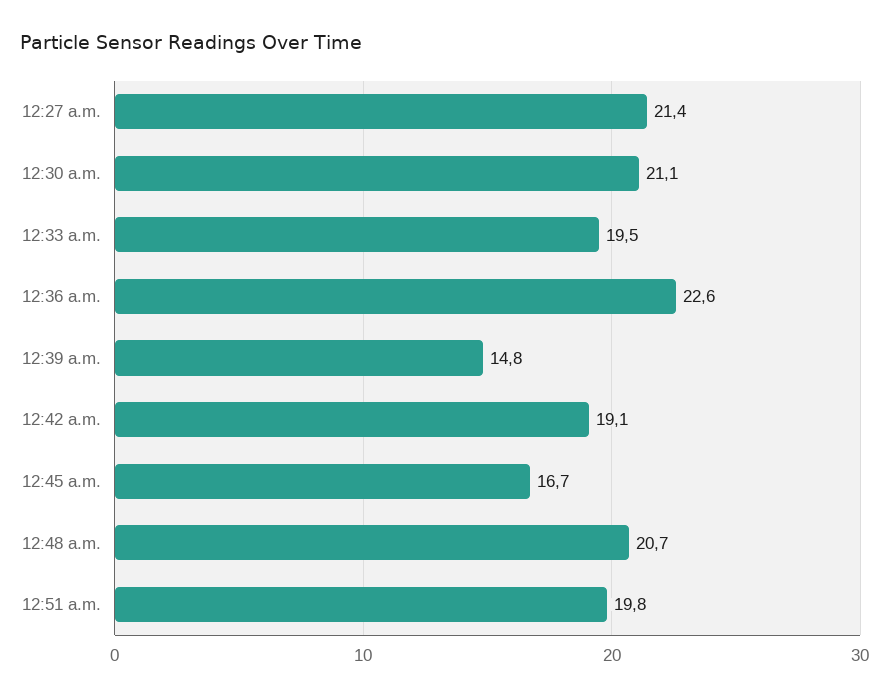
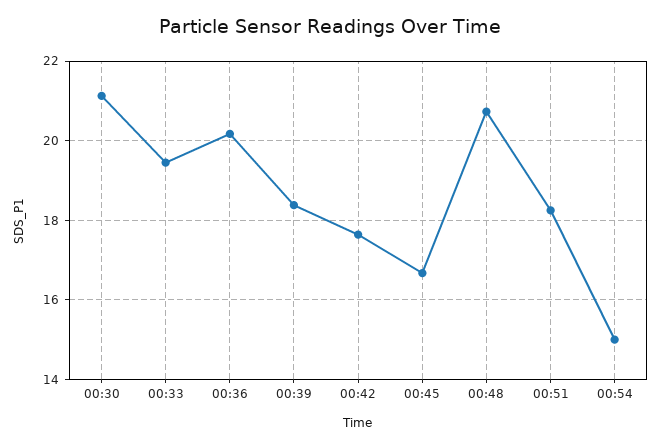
12:27 a.m.: 21.4 -> none
12:36 a.m.: 22.6 -> 20.2
12:39 a.m.: 14.8 -> 18.4
12:42 a.m.: 19.1 -> 17.6
12:51 a.m.: 19.8 -> 18.2
00:54: none -> 15

